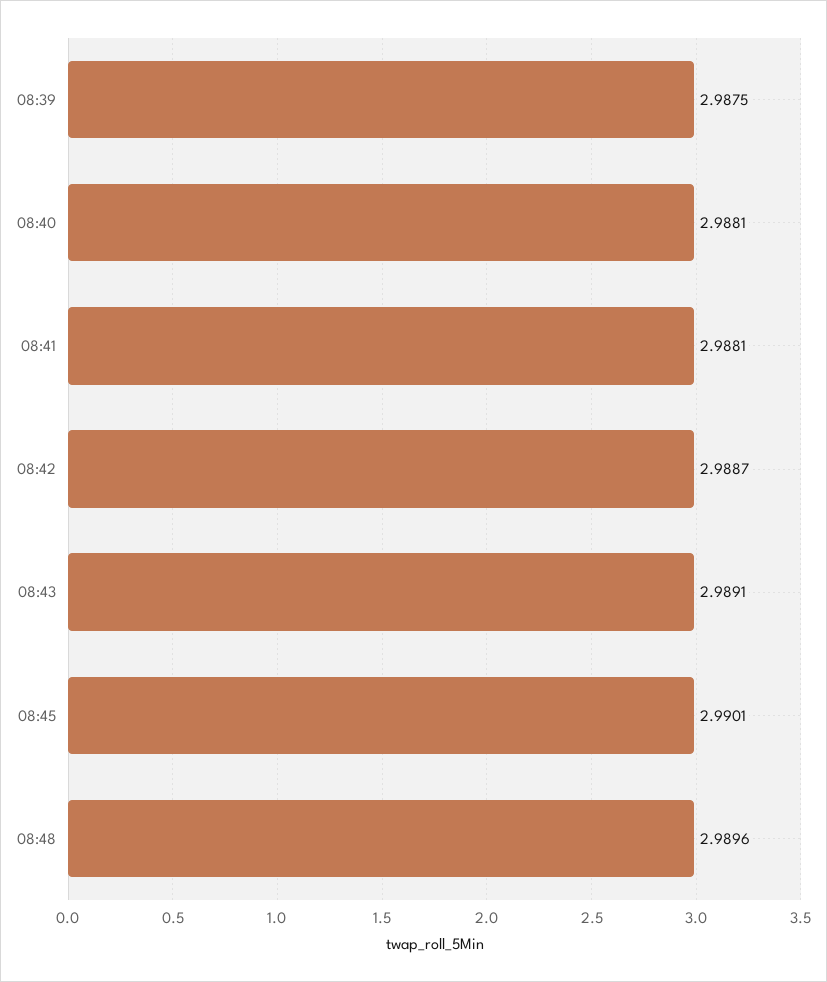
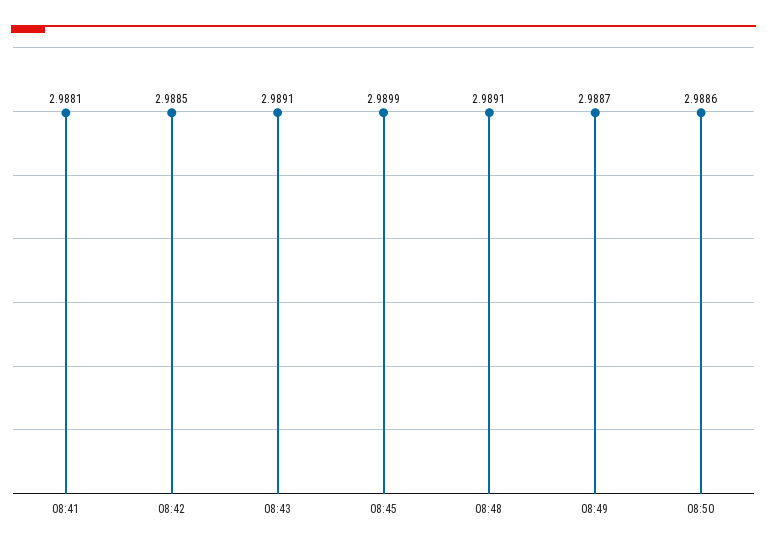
08:39: 2.9875 -> none
08:40: 2.9881 -> none
08:42: 2.9887 -> 2.9885
08:45: 2.9901 -> 2.9899
08:48: 2.9896 -> 2.9891
08:49: none -> 2.9887
08:50: none -> 2.9886

